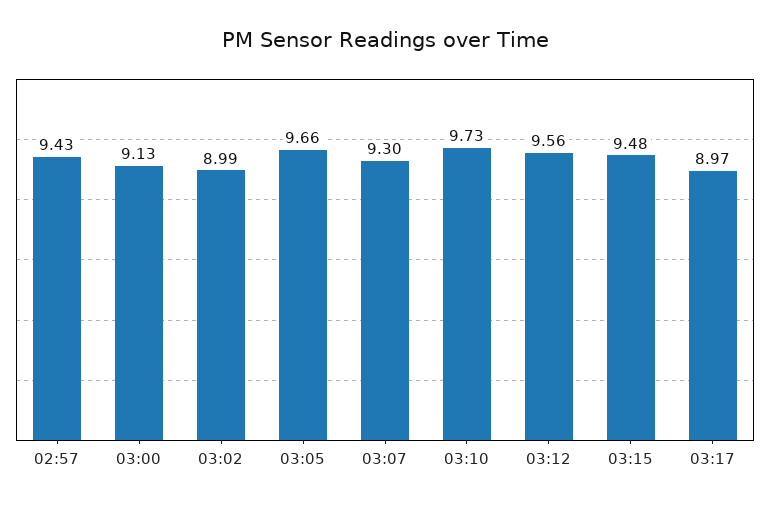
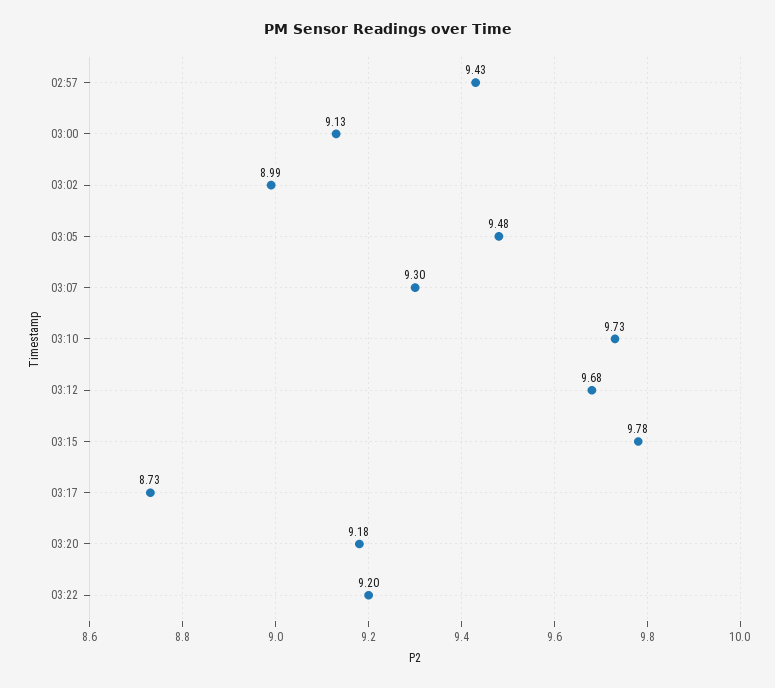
03:05: 9.66 -> 9.48
03:12: 9.56 -> 9.68
03:15: 9.48 -> 9.78
03:17: 8.97 -> 8.73
03:20: none -> 9.18
03:22: none -> 9.2

